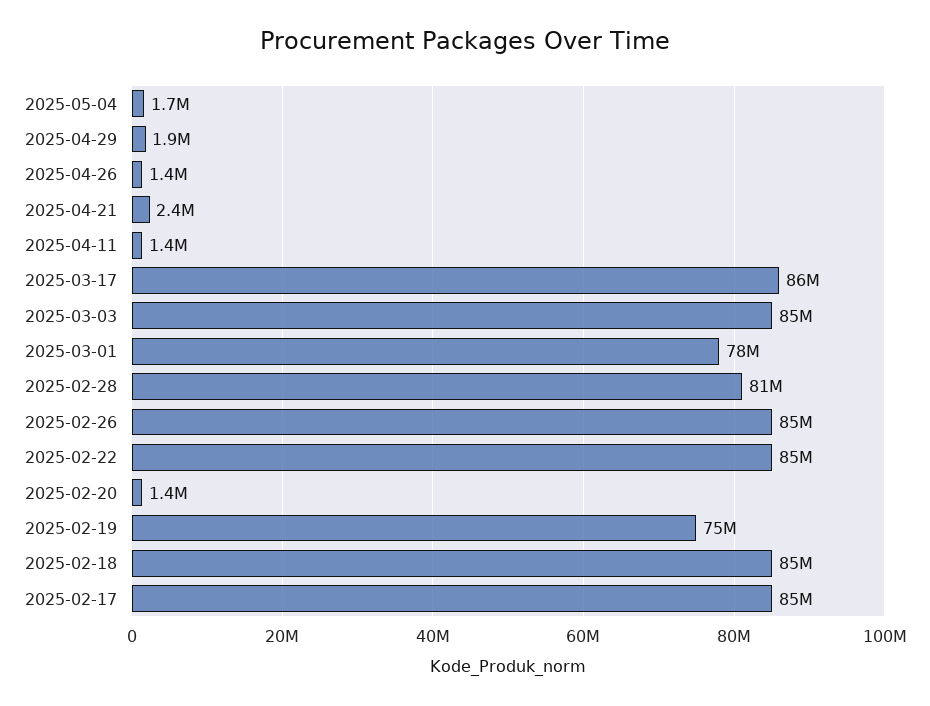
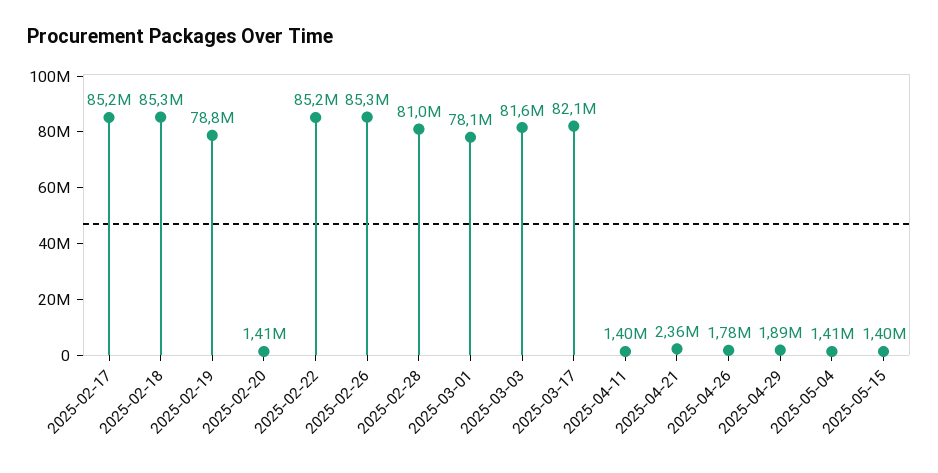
2025-05-04: 1700000 -> 1410000
2025-04-26: 1400000 -> 1780000
2025-03-17: 86000000 -> 82100000
2025-03-03: 85000000 -> 81600000
2025-02-19: 75000000 -> 78800000
2025-05-15: none -> 1400000

